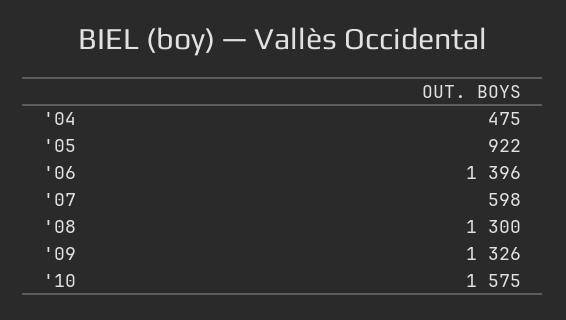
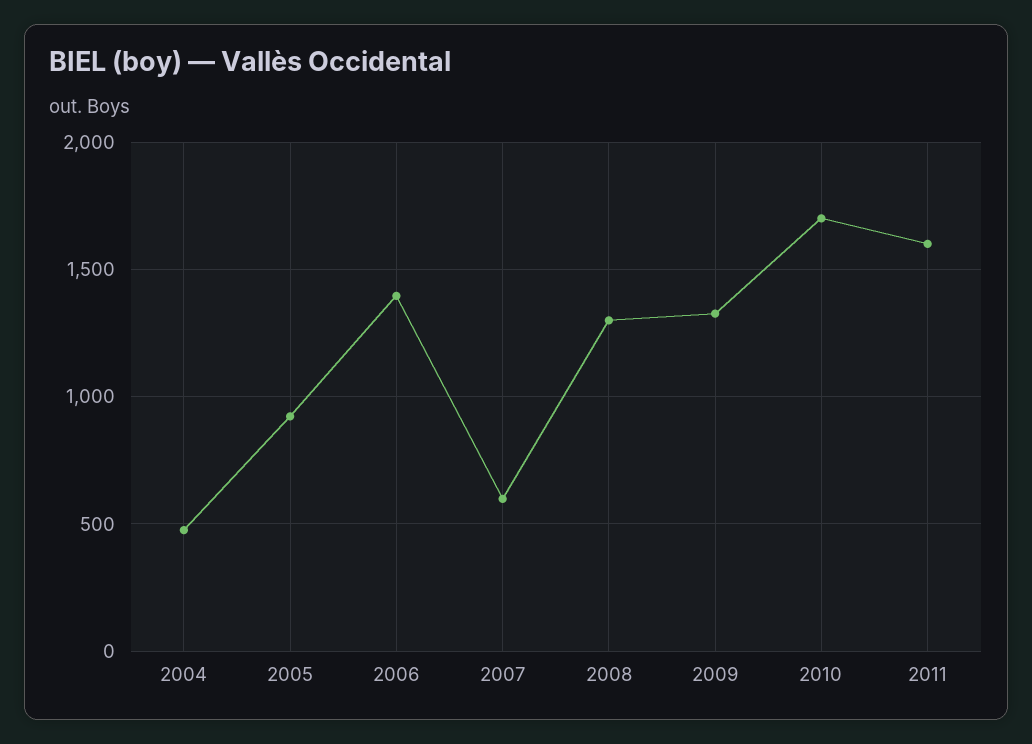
'10: 1575 -> 1700
2011: none -> 1600

